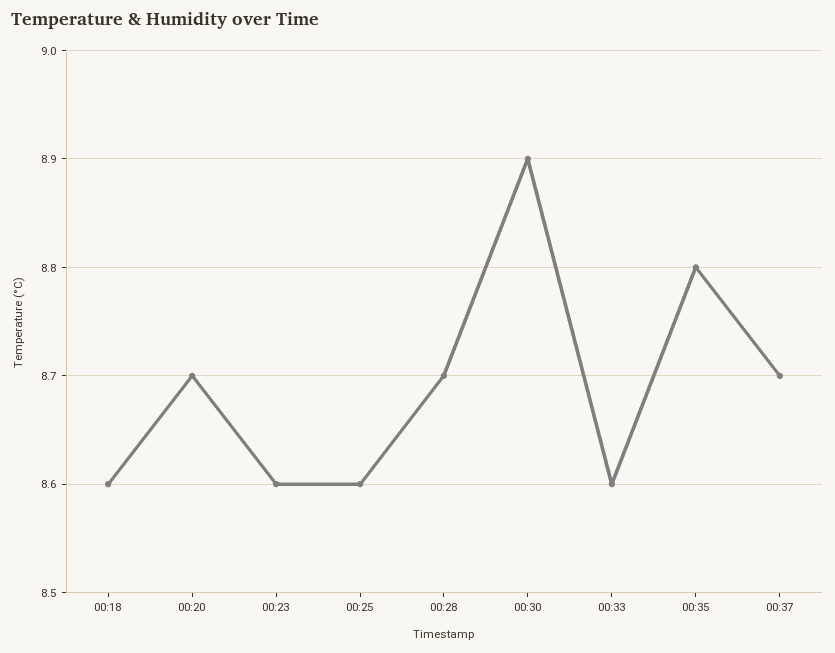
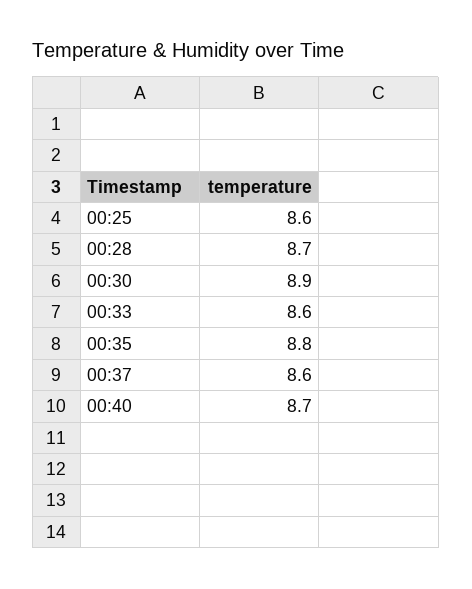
00:18: 8.6 -> none
00:20: 8.7 -> none
00:23: 8.6 -> none
00:37: 8.7 -> 8.6
00:40: none -> 8.7

